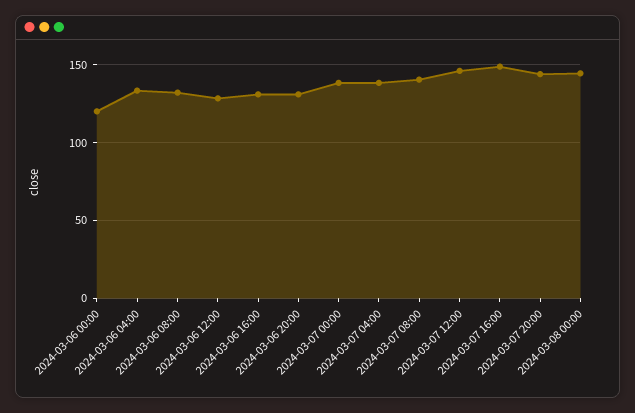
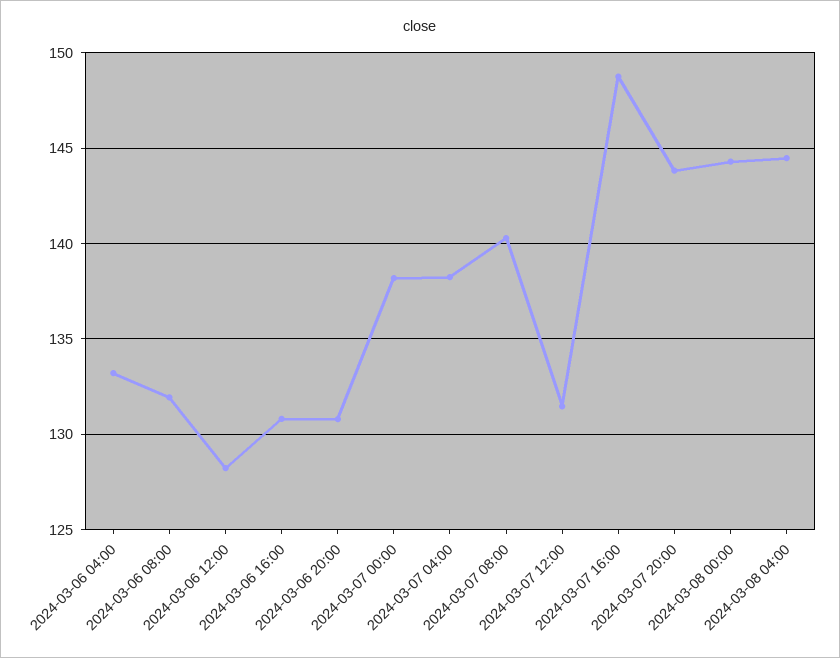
2024-03-06 00:00: 120 -> none
2024-03-07 12:00: 145 -> 131.5
2024-03-08 04:00: none -> 144.5

